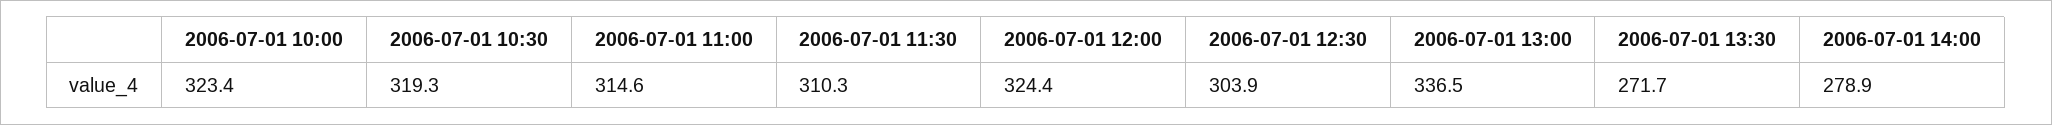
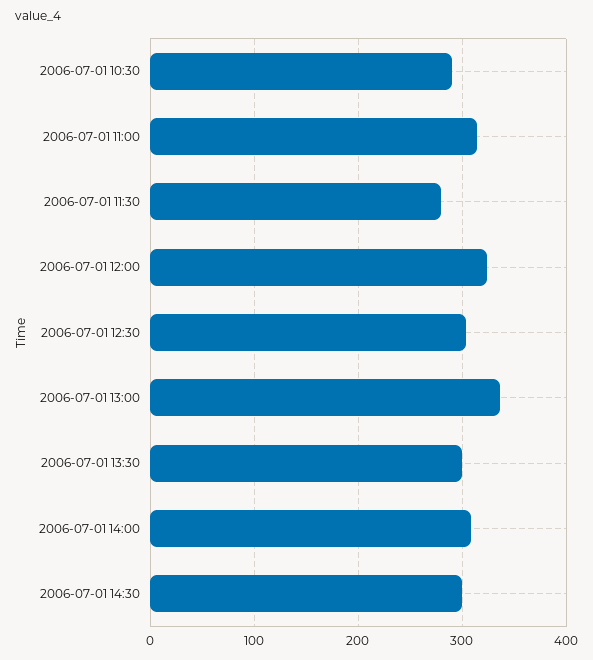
2006-07-01 10:00: 323.4 -> none
2006-07-01 10:30: 319.3 -> 290
2006-07-01 11:30: 310.3 -> 280
2006-07-01 13:30: 271.7 -> 300
2006-07-01 14:00: 278.9 -> 310
2006-07-01 14:30: none -> 300

